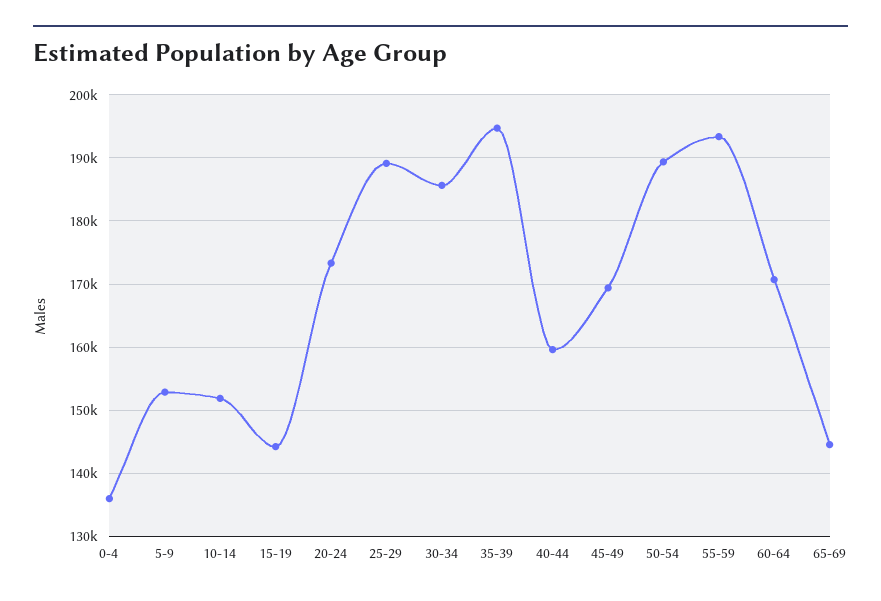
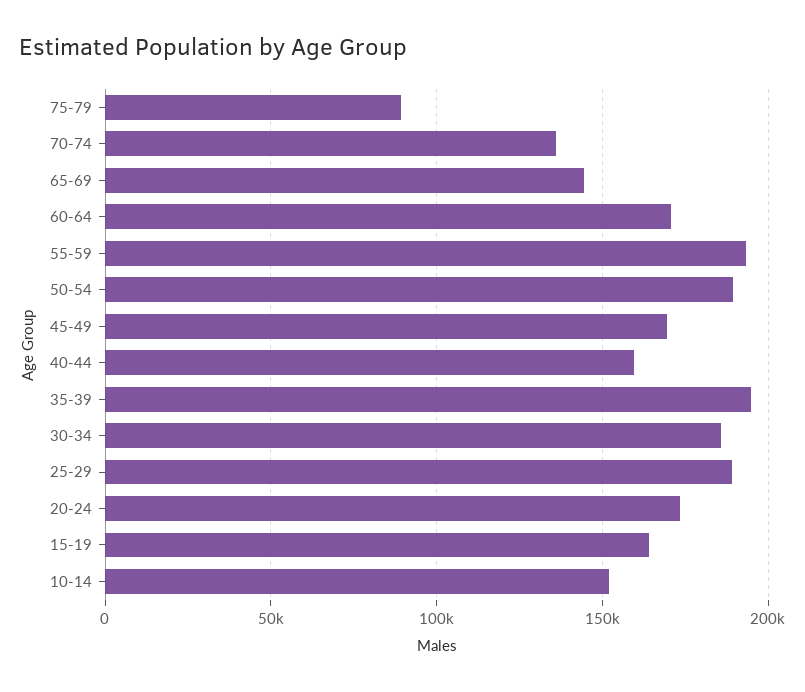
0-4: 136000 -> none
5-9: 153000 -> none
15-19: 144000 -> 165000
75-79: none -> 90000
70-74: none -> 135000

